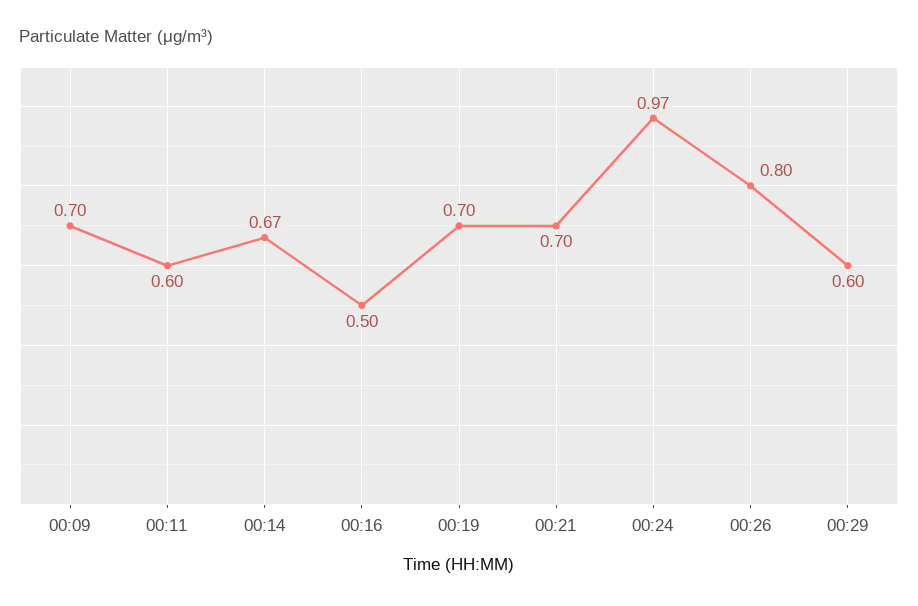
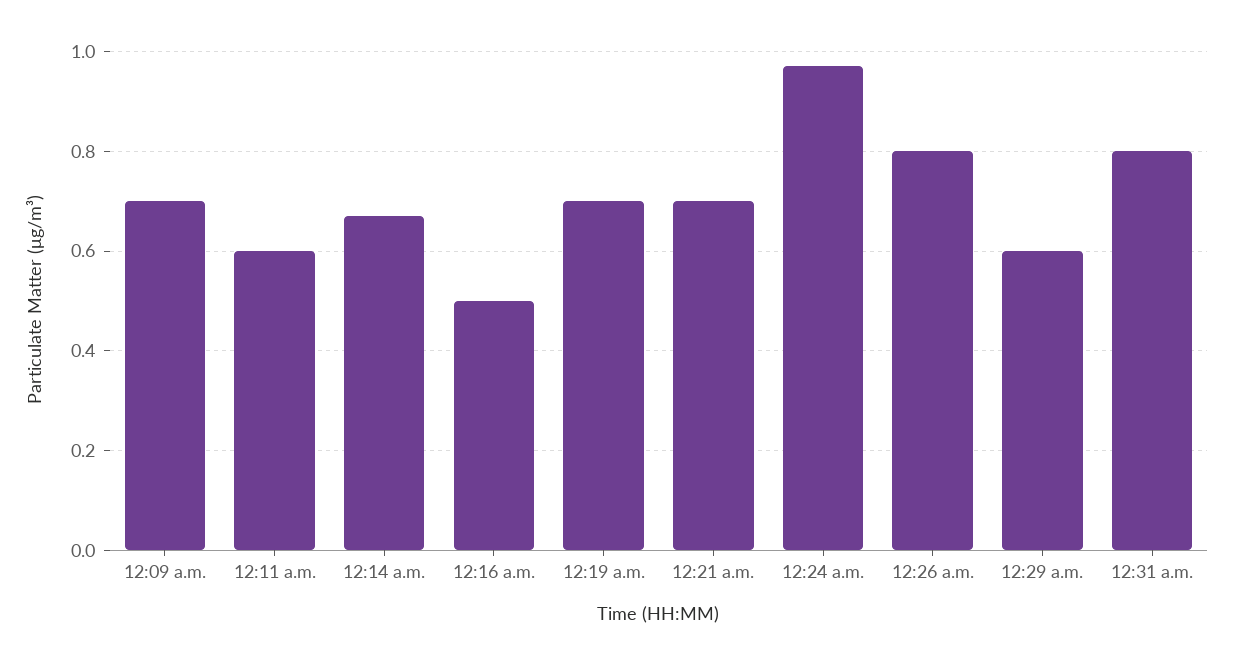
12:31 a.m.: none -> 0.8

